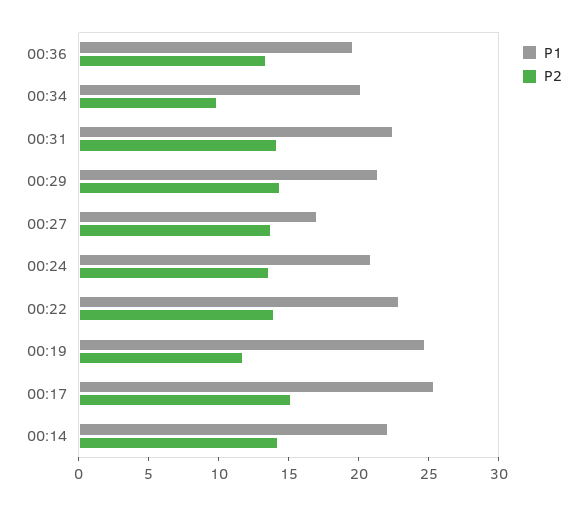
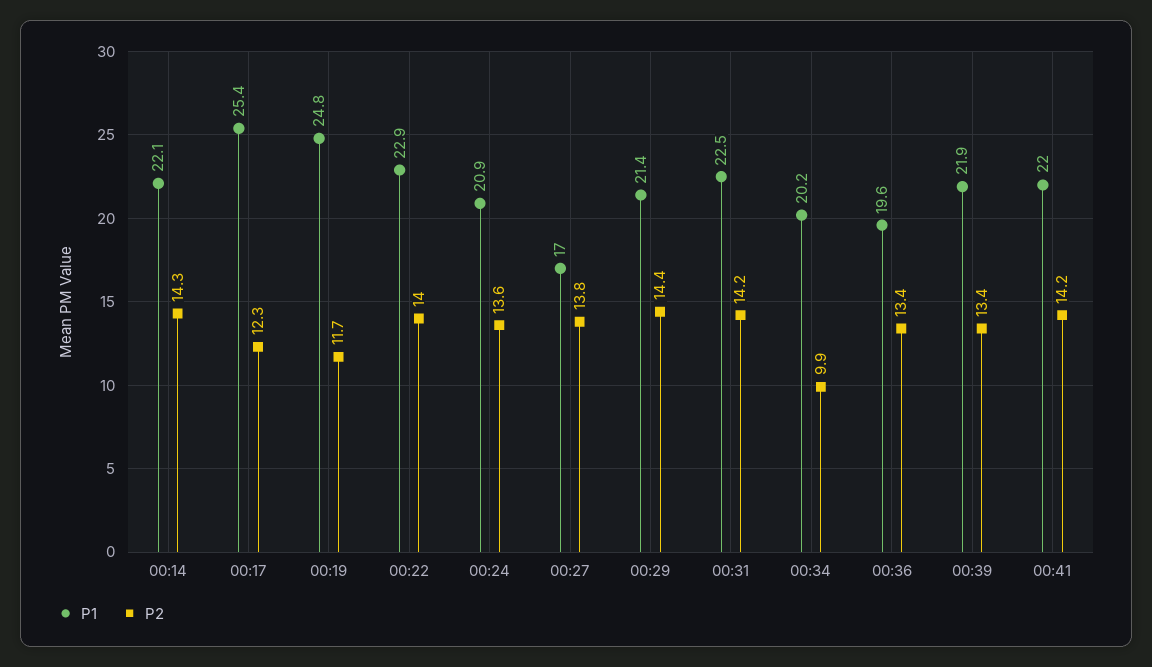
P2, 00:17: 15 -> 12.3
P1, 00:39: none -> 21.9
P2, 00:39: none -> 13.4
P1, 00:41: none -> 22
P2, 00:41: none -> 14.2

